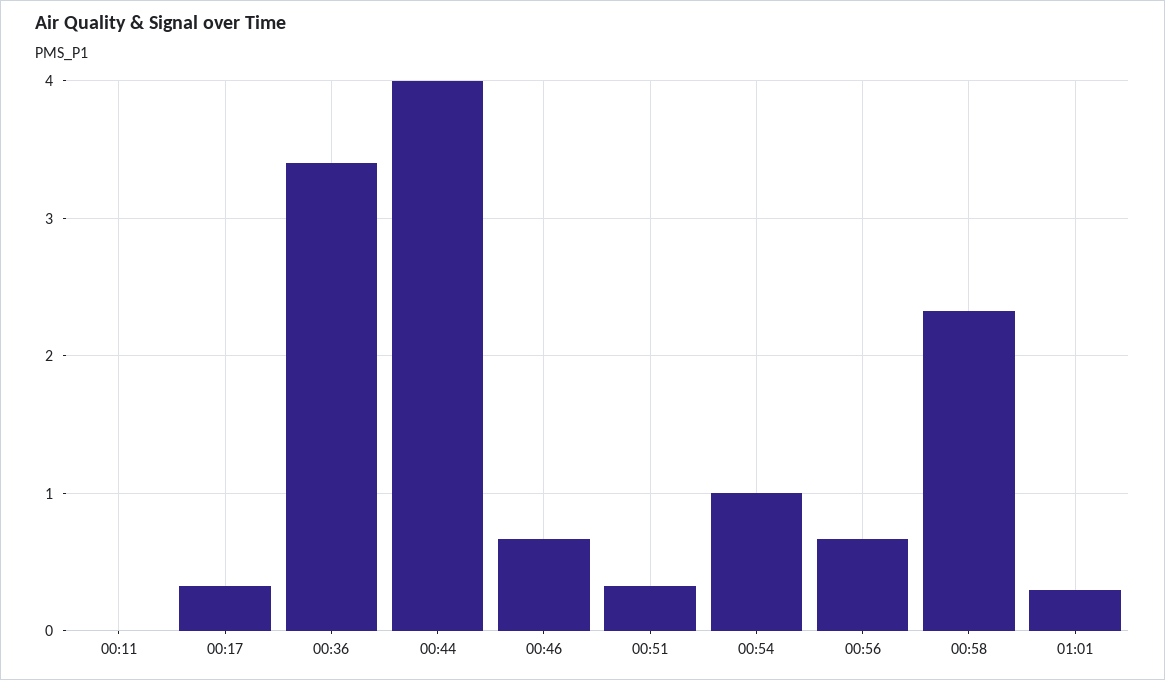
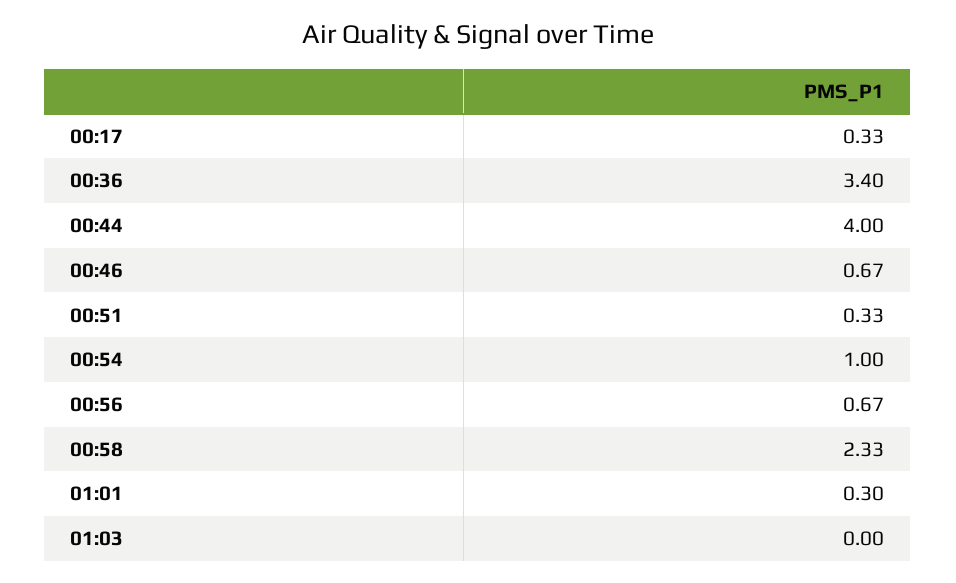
00:11: 0 -> none
01:03: none -> 0

